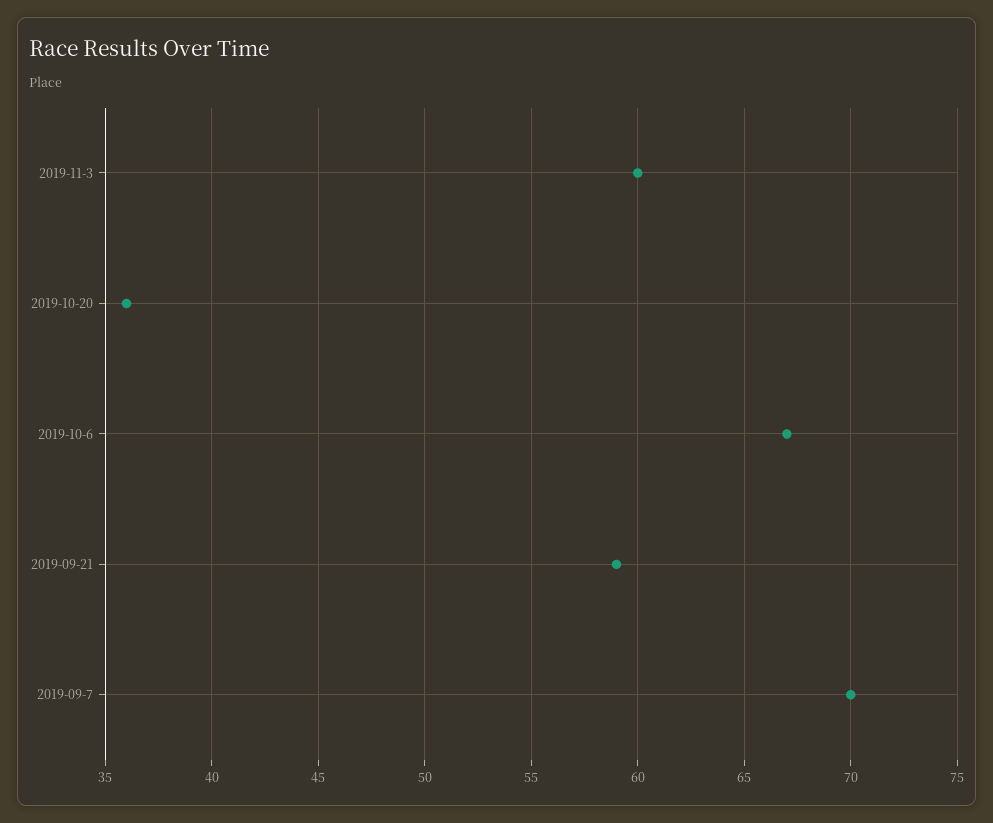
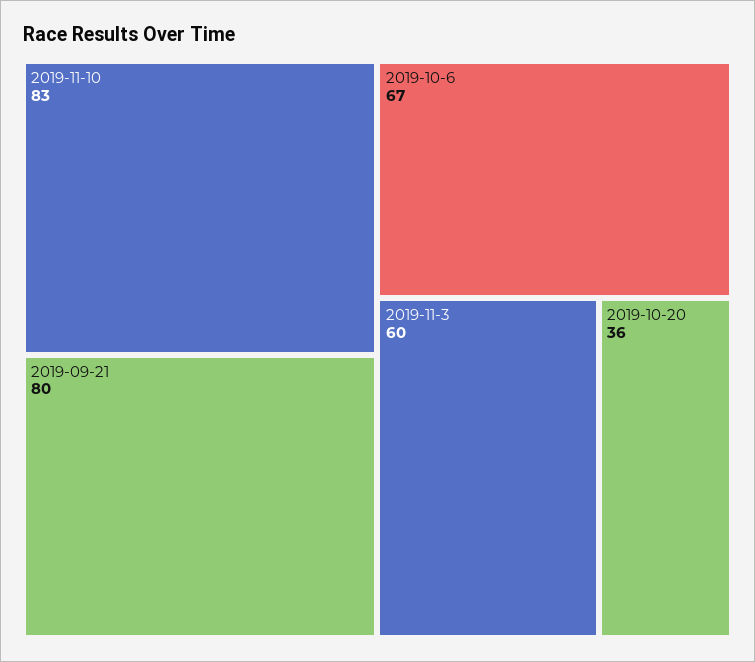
2019-09-21: 59 -> 80
2019-09-7: 70 -> none
2019-11-10: none -> 83

